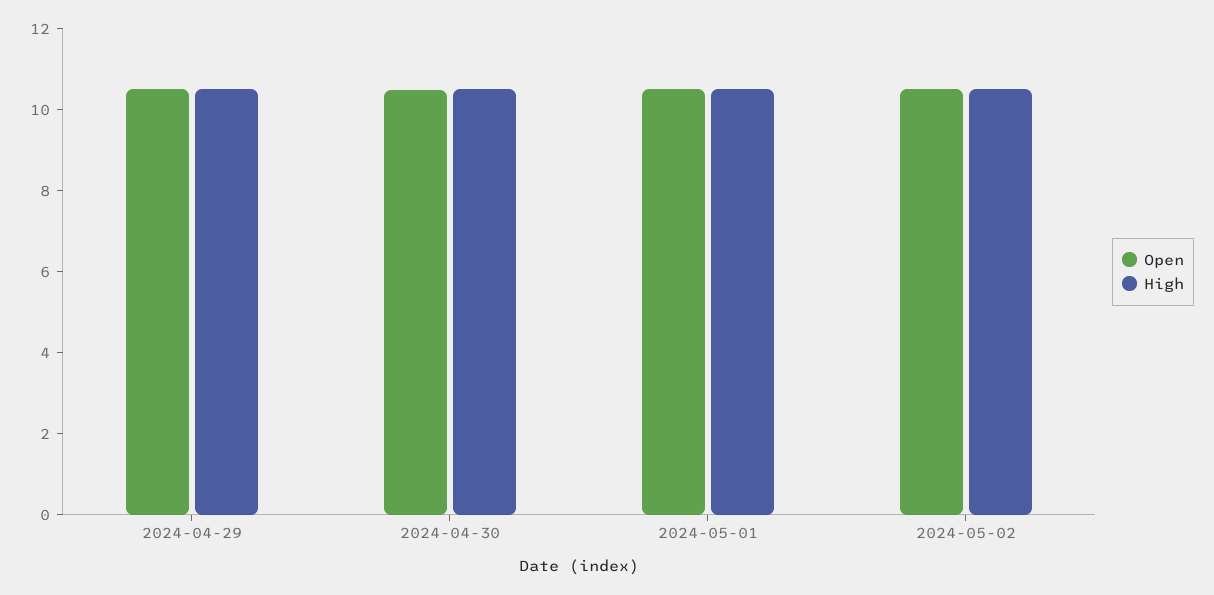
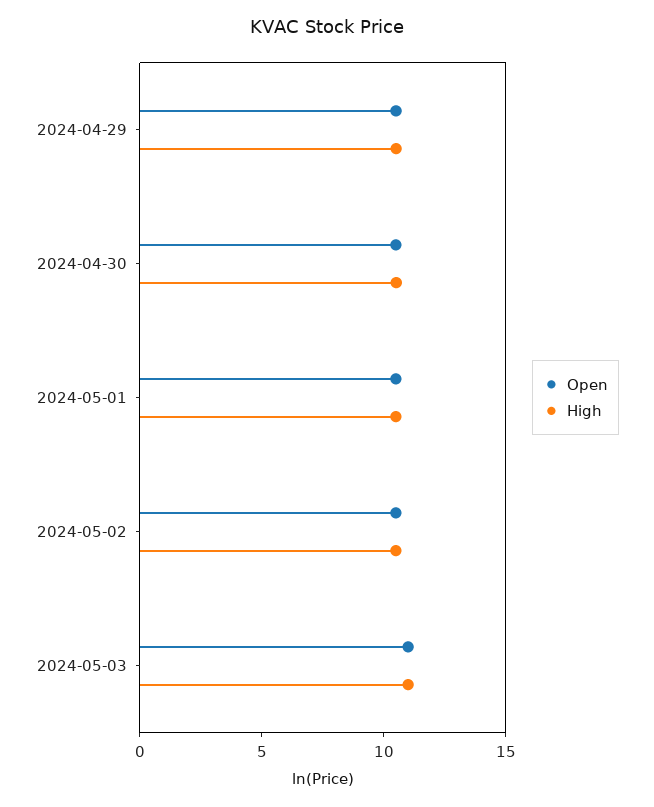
Open, 2024-05-03: none -> 11
High, 2024-05-03: none -> 11

